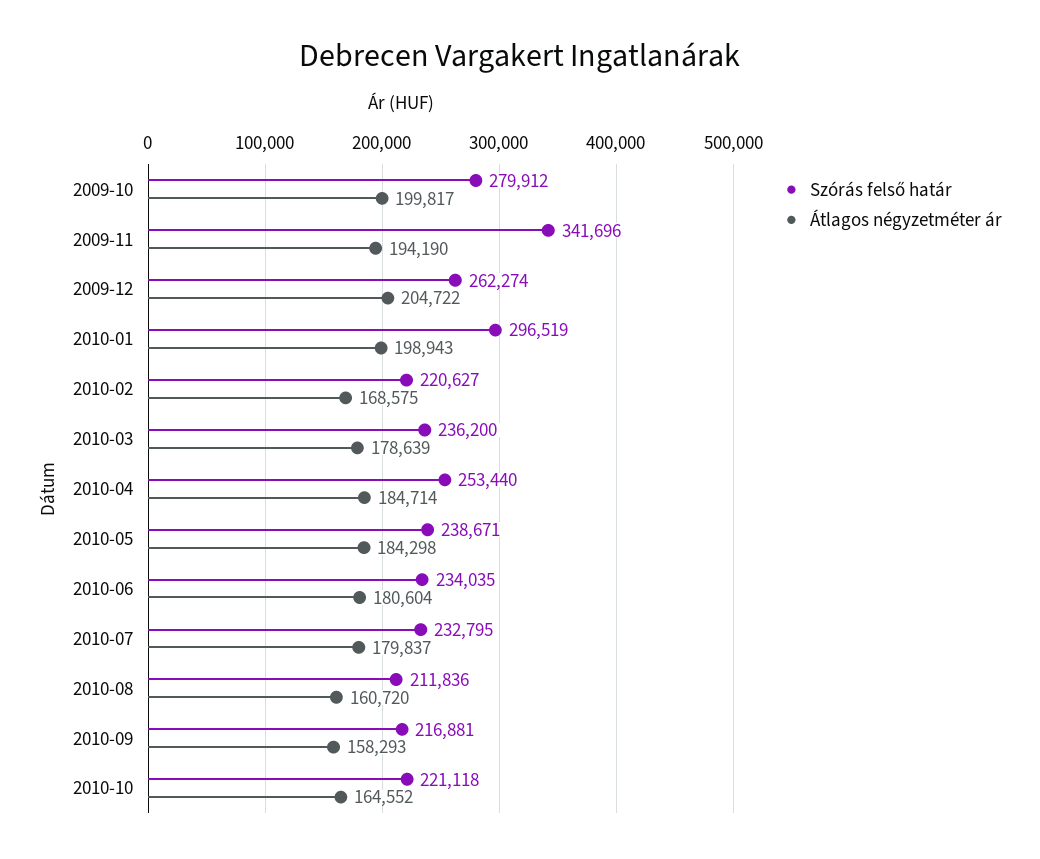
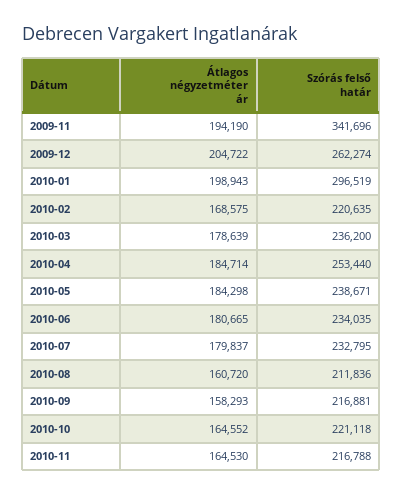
Szórás felső határ, 2009-10: 279912 -> none
Átlagos négyzetméter ár, 2009-10: 199817 -> none
Szórás felső határ, 2010-02: 220627 -> 220635
Átlagos négyzetméter ár, 2010-06: 180604 -> 180665
Átlagos négyzetméter ár, 2010-11: none -> 164530
Szórás felső határ, 2010-11: none -> 216788

